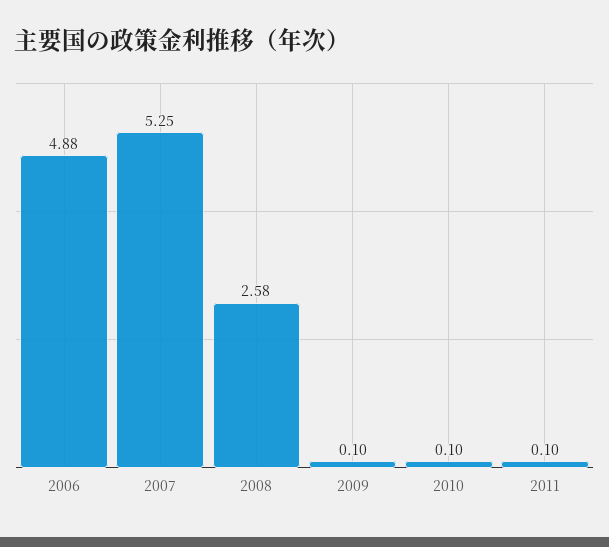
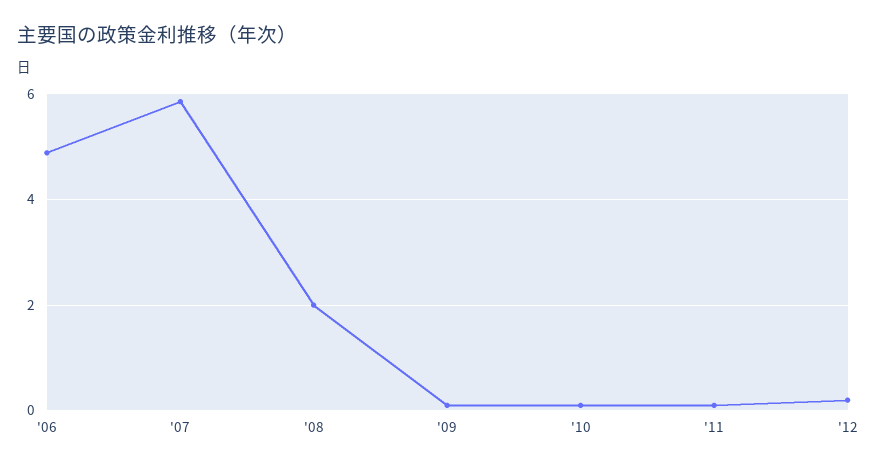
2007: 5.25 -> 5.8
2008: 2.58 -> 2
'12: none -> 0.2

